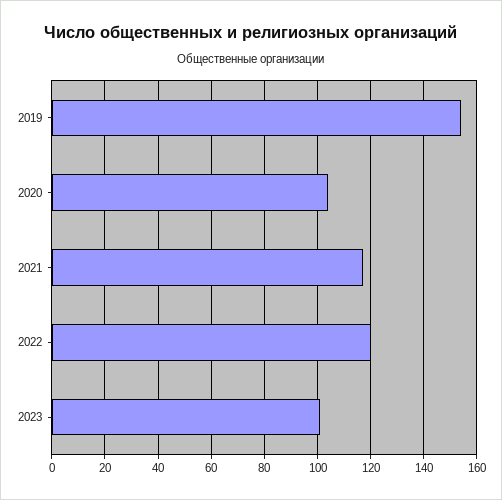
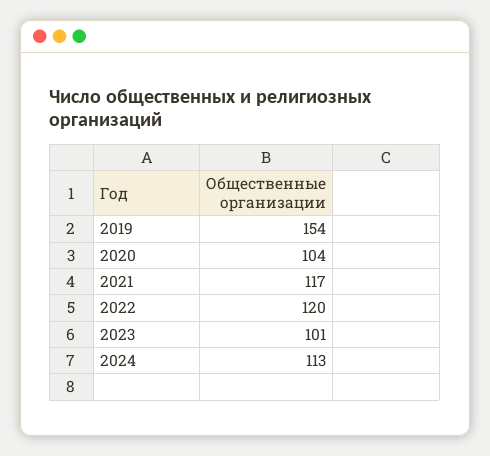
2024: none -> 113

